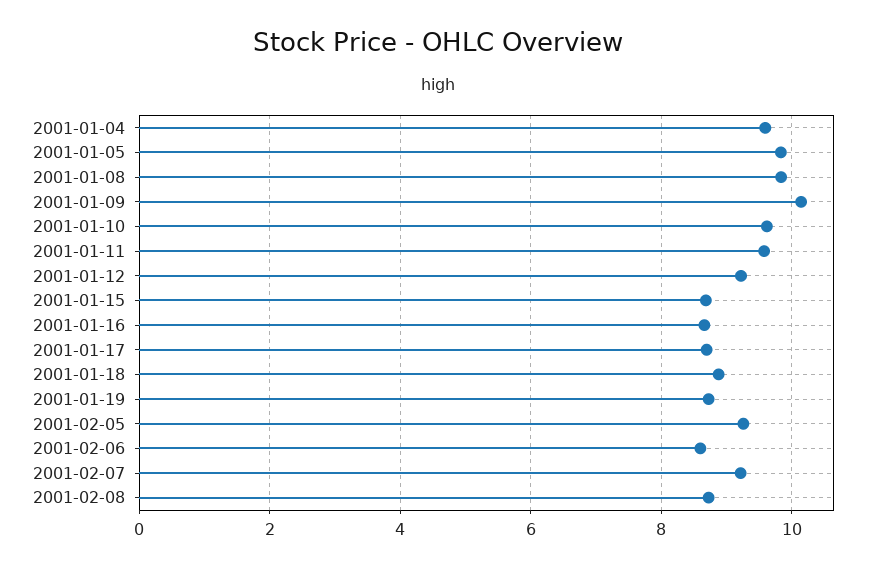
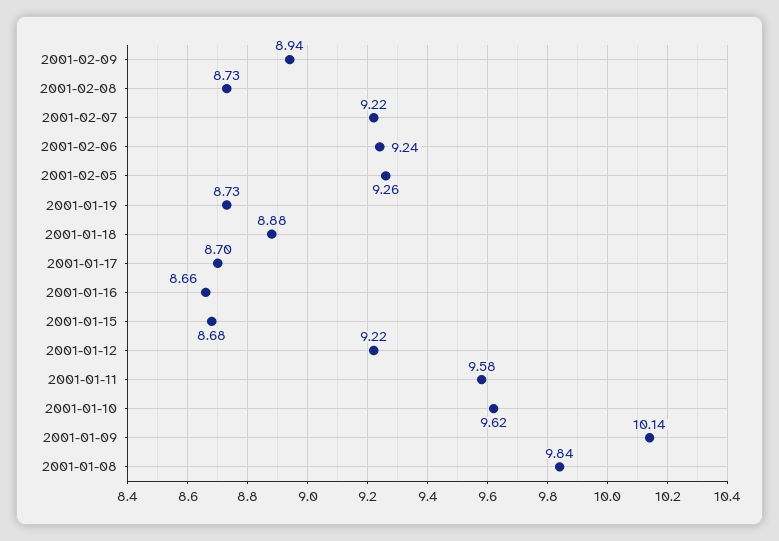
2001-01-04: 9.6 -> none
2001-01-05: 9.8 -> none
2001-02-06: 8.6 -> 9.24
2001-02-09: none -> 8.94

